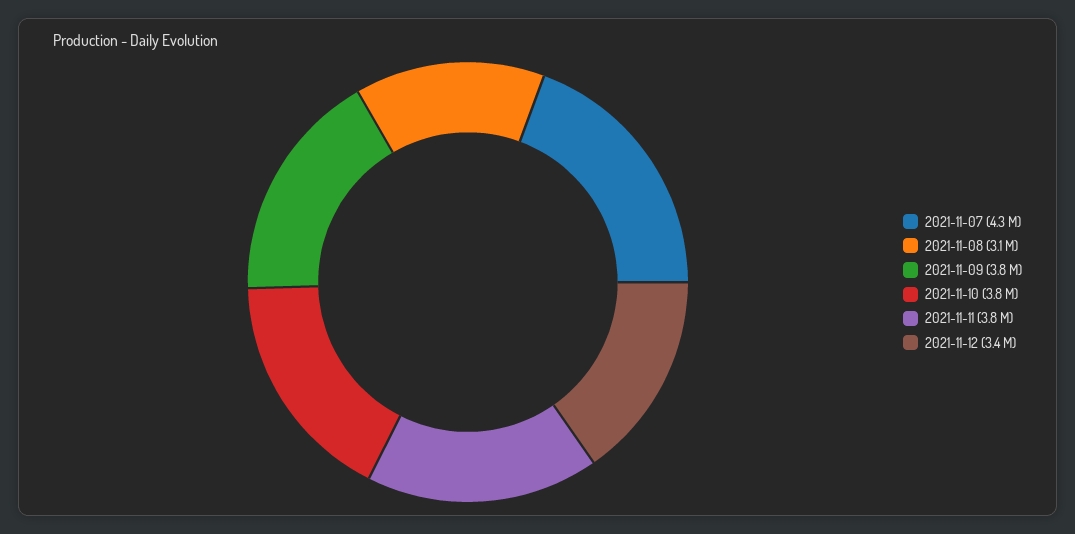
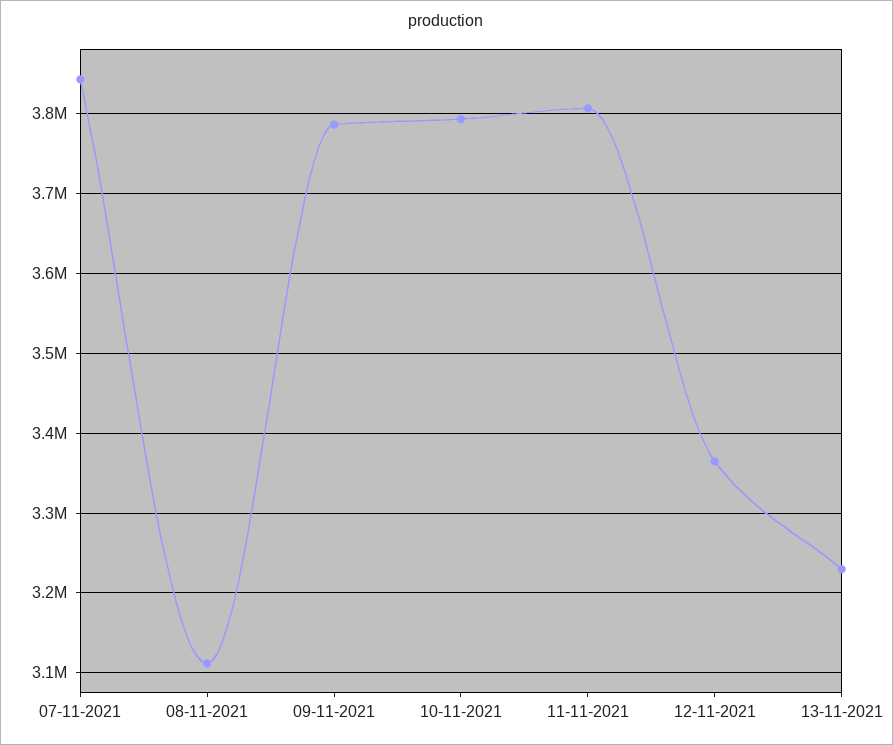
2021-11-07: 4300000 -> 3840000
13-11-2021: none -> 3230000

